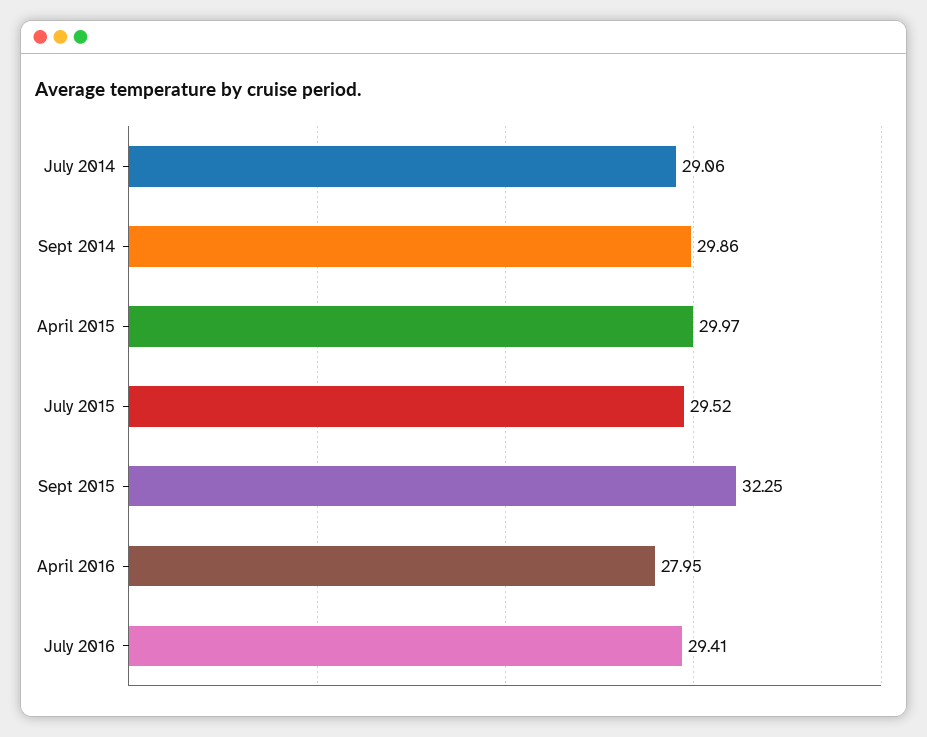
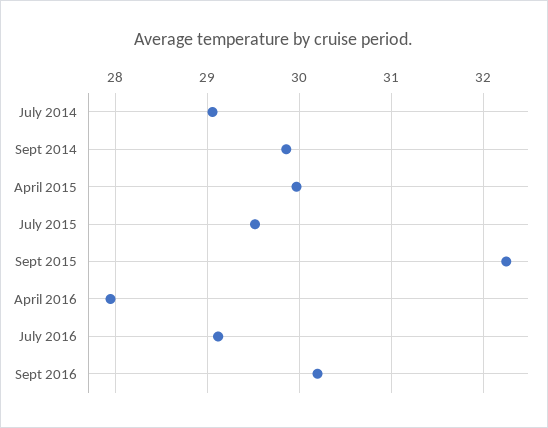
July 2016: 29.41 -> 29.1
Sept 2016: none -> 30.2

